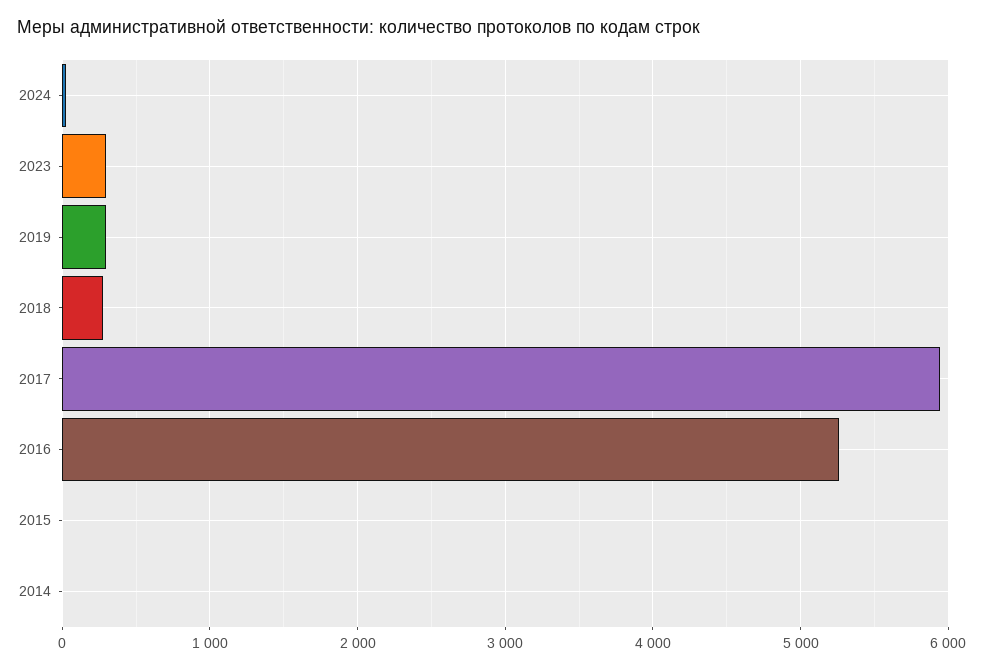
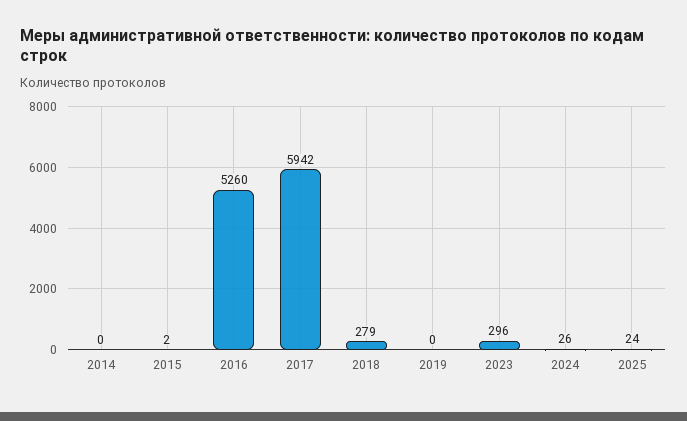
2019: 300 -> 0
2025: none -> 24

